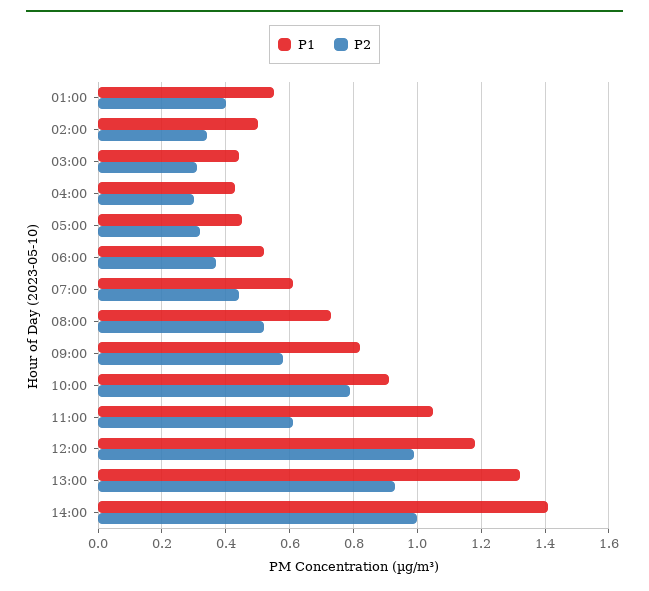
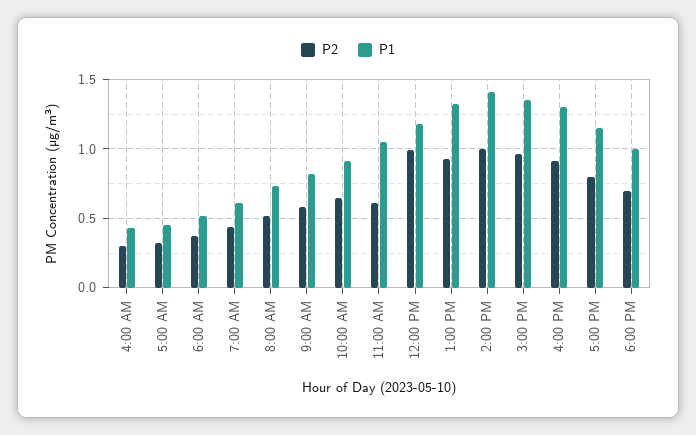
P1, 01:00: 0.55 -> none
P2, 01:00: 0.4 -> none
P1, 02:00: 0.5 -> none
P2, 02:00: 0.35 -> none
P1, 03:00: 0.45 -> none
P2, 03:00: 0.3 -> none
P2, 10:00: 0.8 -> 0.65
P2, 3:00 PM: none -> 0.95
P1, 3:00 PM: none -> 1.35
P2, 4:00 PM: none -> 0.9
P1, 4:00 PM: none -> 1.3
P2, 5:00 PM: none -> 0.8
P1, 5:00 PM: none -> 1.15
P2, 6:00 PM: none -> 0.7
P1, 6:00 PM: none -> 1

